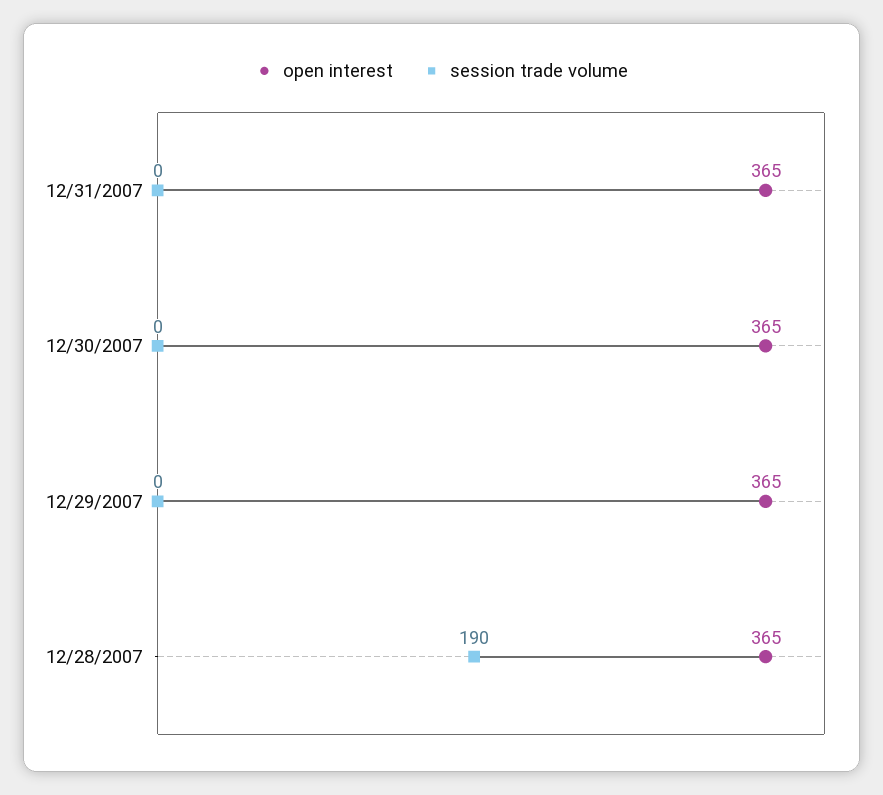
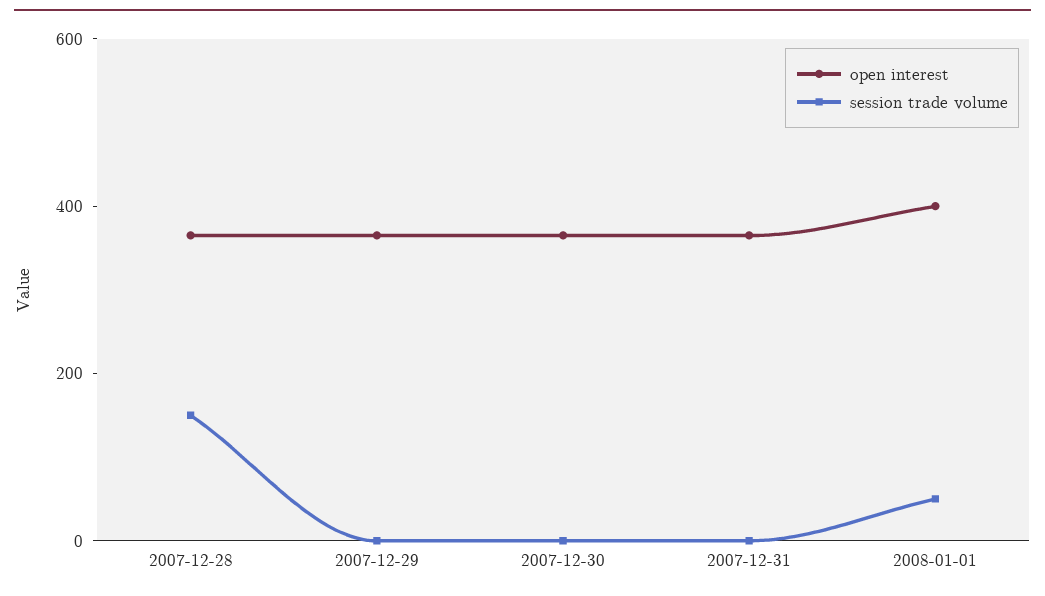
session trade volume, 12/28/2007: 190 -> 150
open interest, 2008-01-01: none -> 400
session trade volume, 2008-01-01: none -> 50

